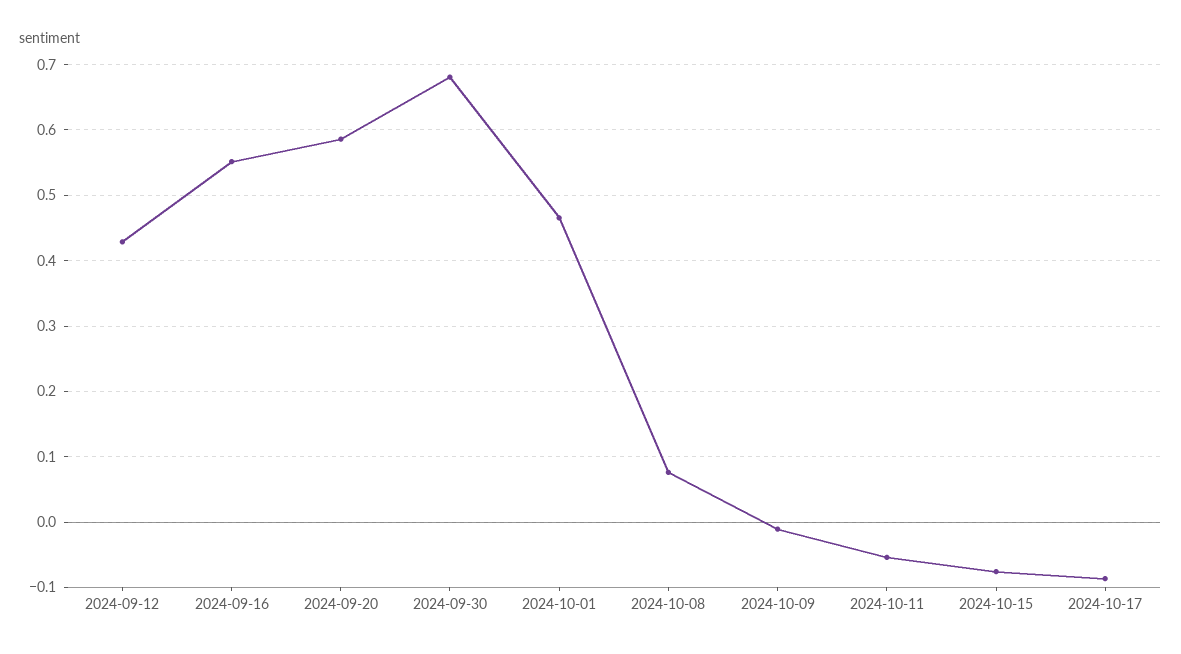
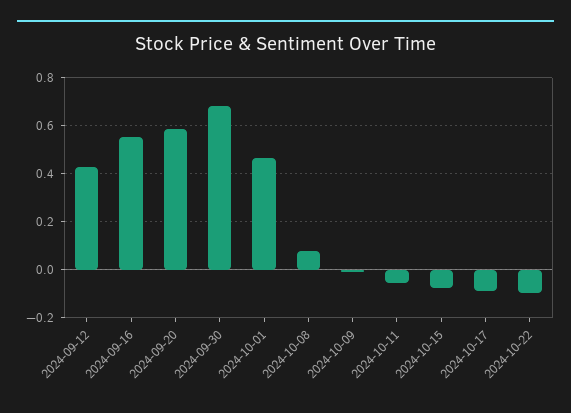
2024-10-22: none -> -0.1

